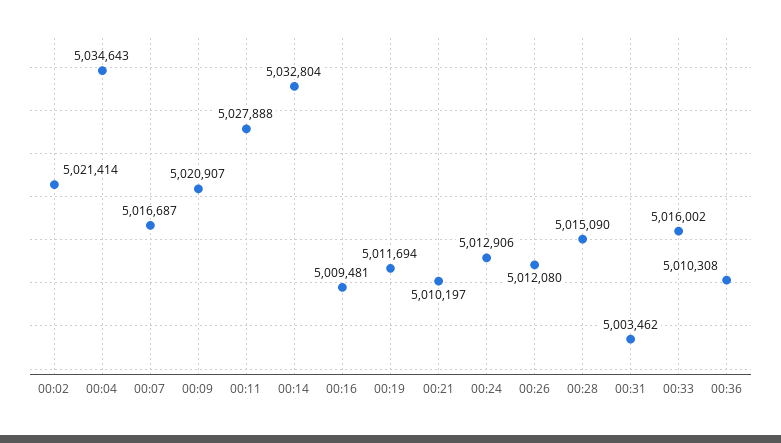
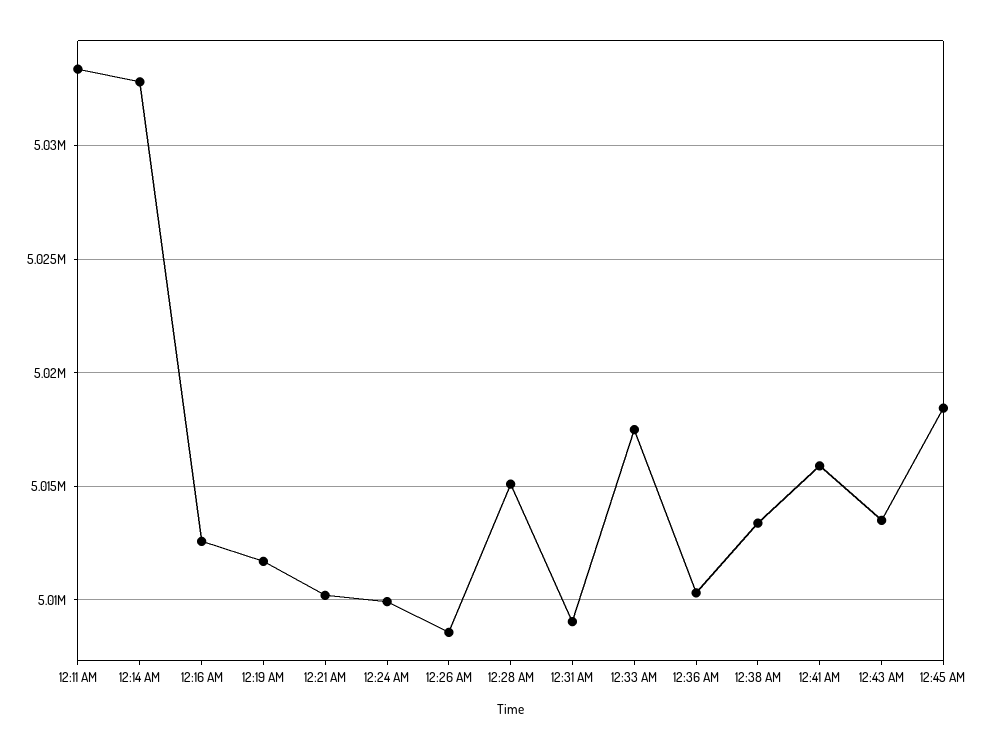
00:02: 5021414 -> none
00:04: 5034643 -> none
00:07: 5016687 -> none
00:09: 5020907 -> none
00:11: 5027888 -> 5033500
00:16: 5009481 -> 5012500
00:24: 5012906 -> 5010000
00:26: 5012080 -> 5008500
00:31: 5003462 -> 5009000
00:33: 5016002 -> 5017500
12:38 AM: none -> 5013500
12:41 AM: none -> 5016000
12:43 AM: none -> 5013500
12:45 AM: none -> 5018500

